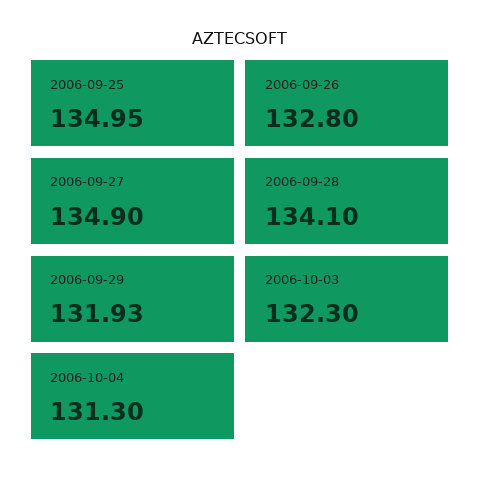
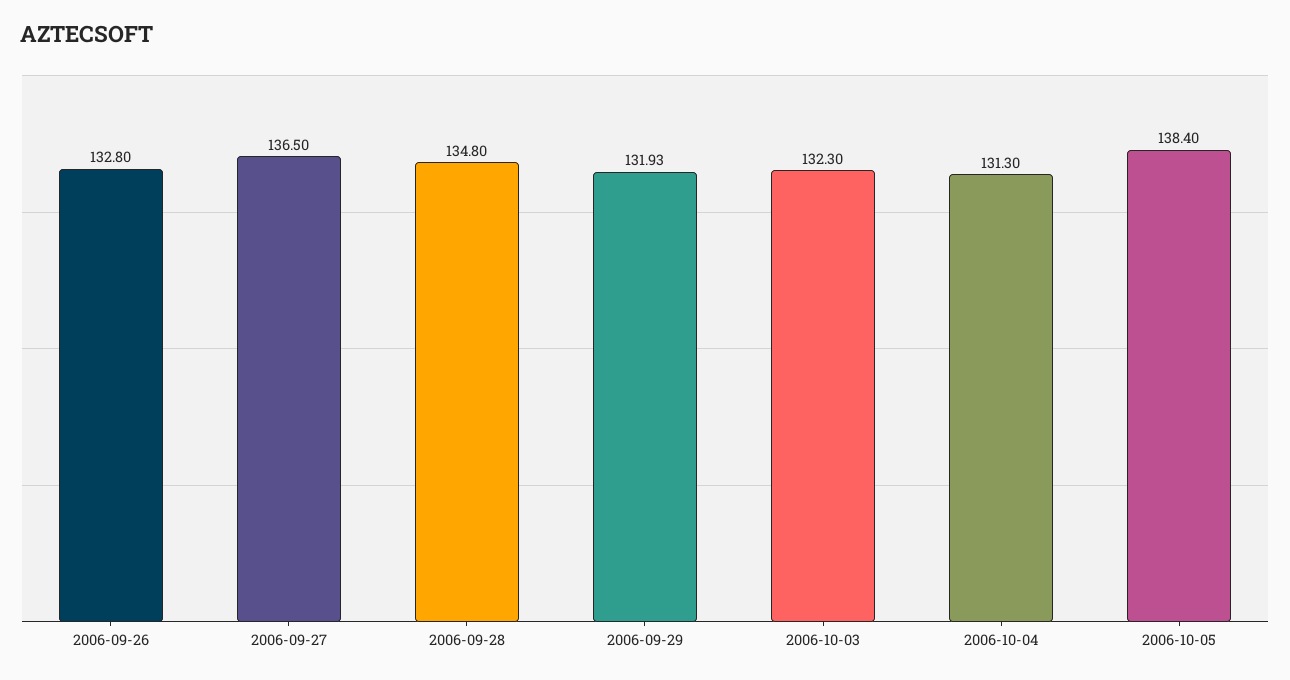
2006-09-25: 134.95 -> none
2006-09-27: 134.9 -> 136.5
2006-09-28: 134.1 -> 134.8
2006-10-05: none -> 138.4

